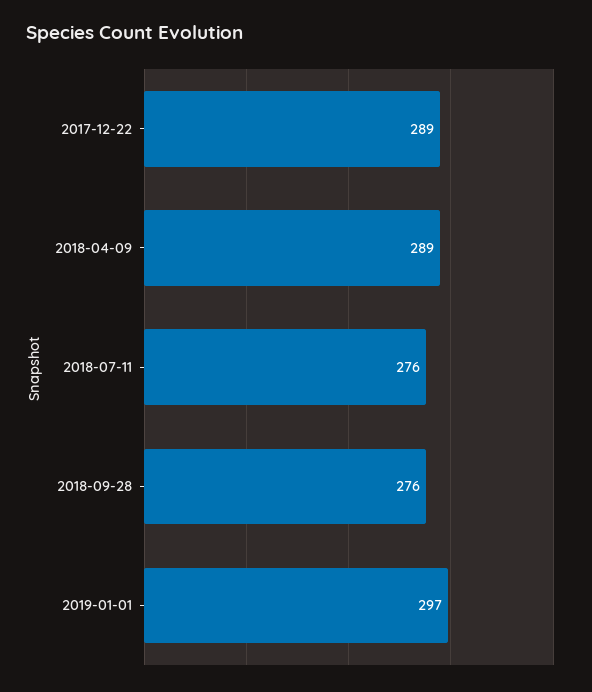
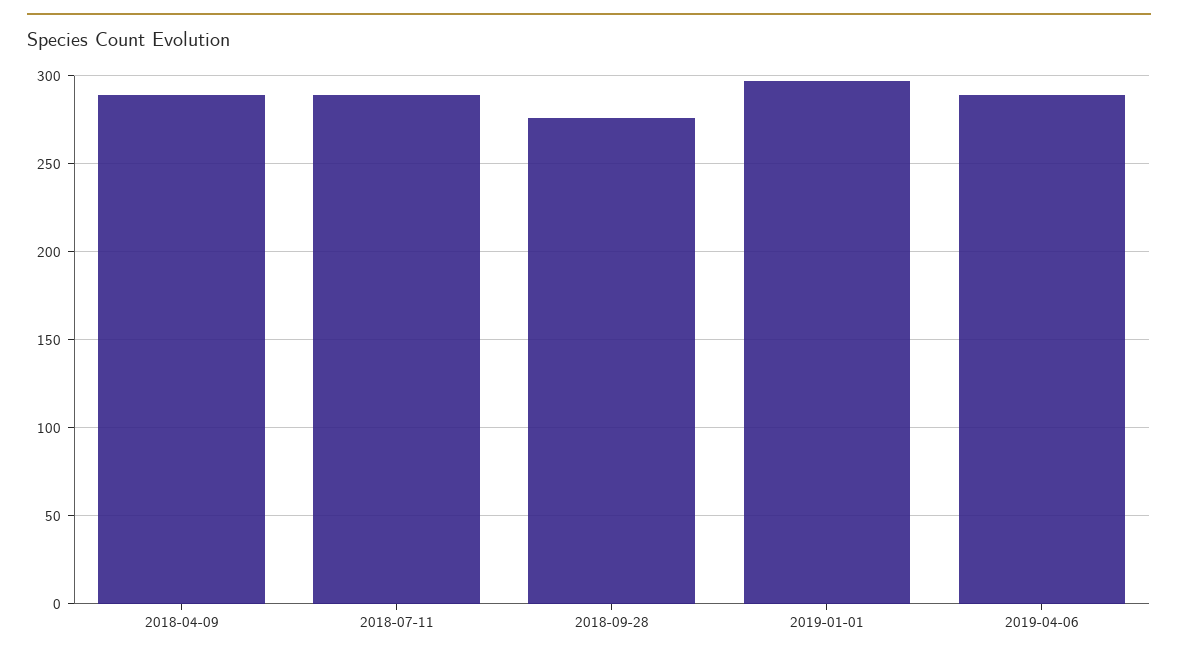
2017-12-22: 289 -> none
2018-07-11: 276 -> 290
2019-04-06: none -> 290

